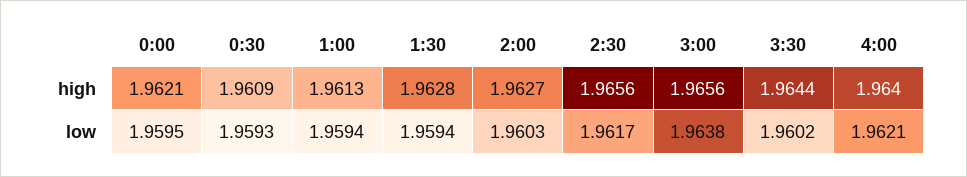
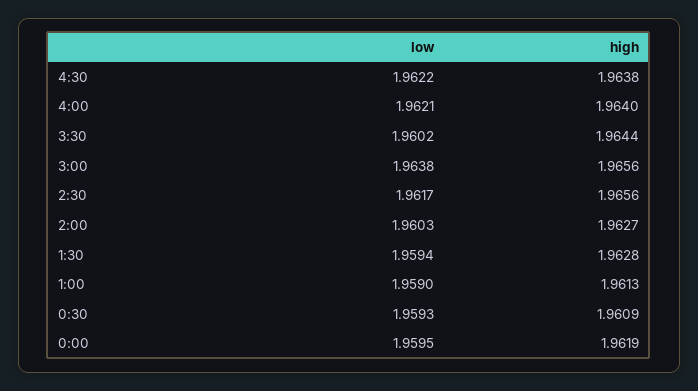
0:00, high: 1.9621 -> 1.9619
1:00, low: 1.9594 -> 1.959
4:30, low: none -> 1.9622
4:30, high: none -> 1.9638

